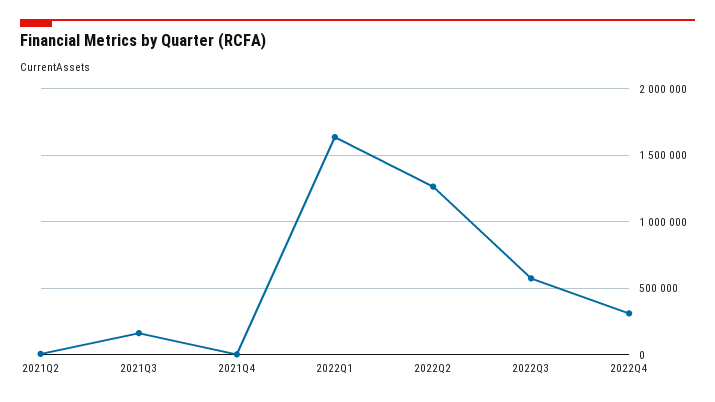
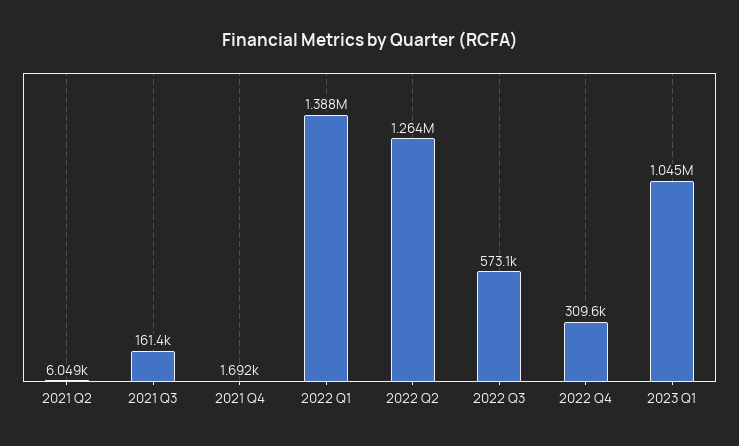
2022Q1: 1650000 -> 1388000
2023 Q1: none -> 1045000

